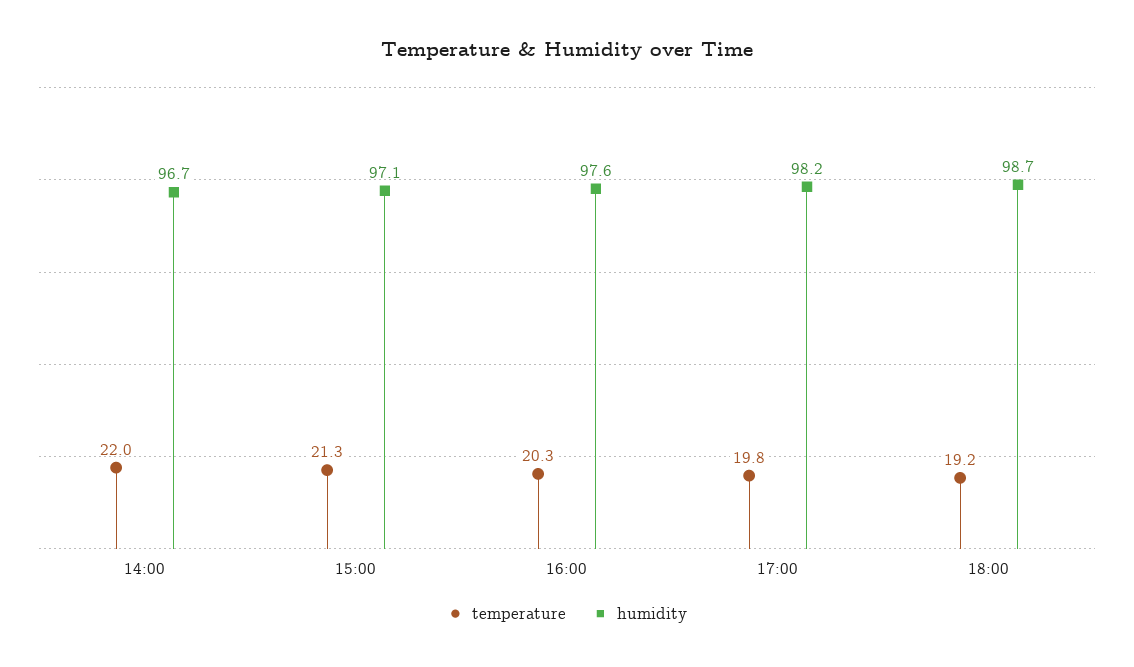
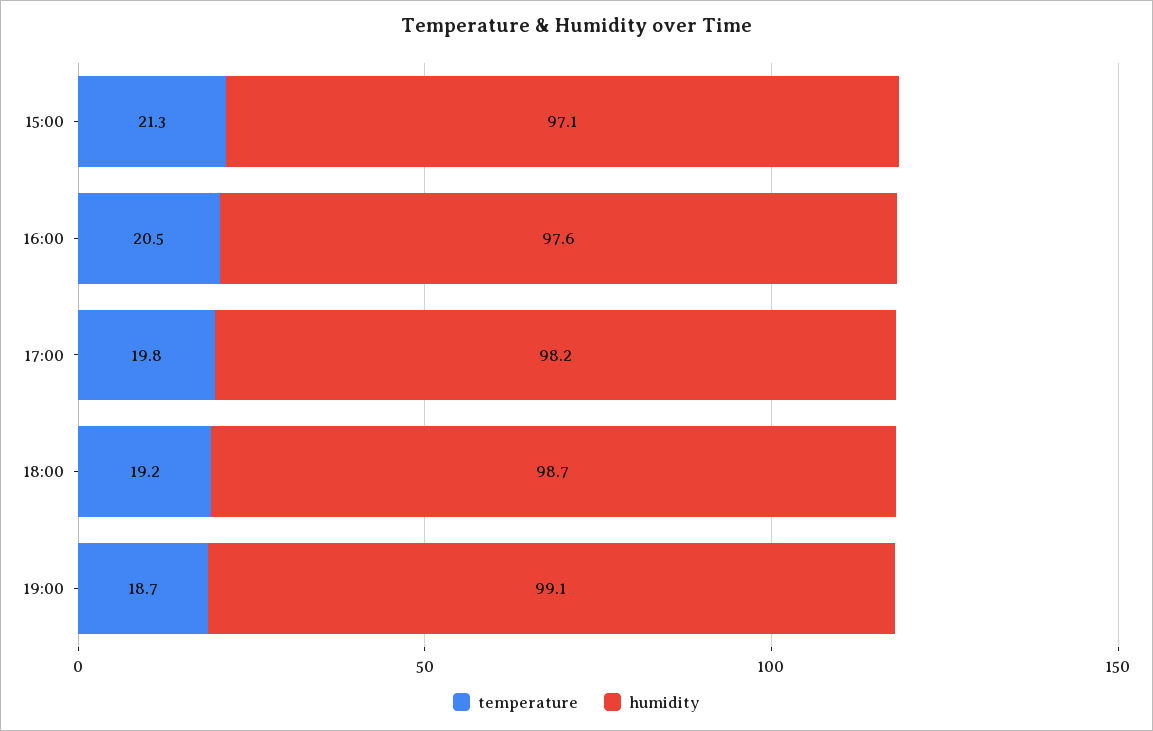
temperature, 14:00: 22 -> none
humidity, 14:00: 96.7 -> none
temperature, 16:00: 20.3 -> 20.5
temperature, 19:00: none -> 18.7
humidity, 19:00: none -> 99.1

